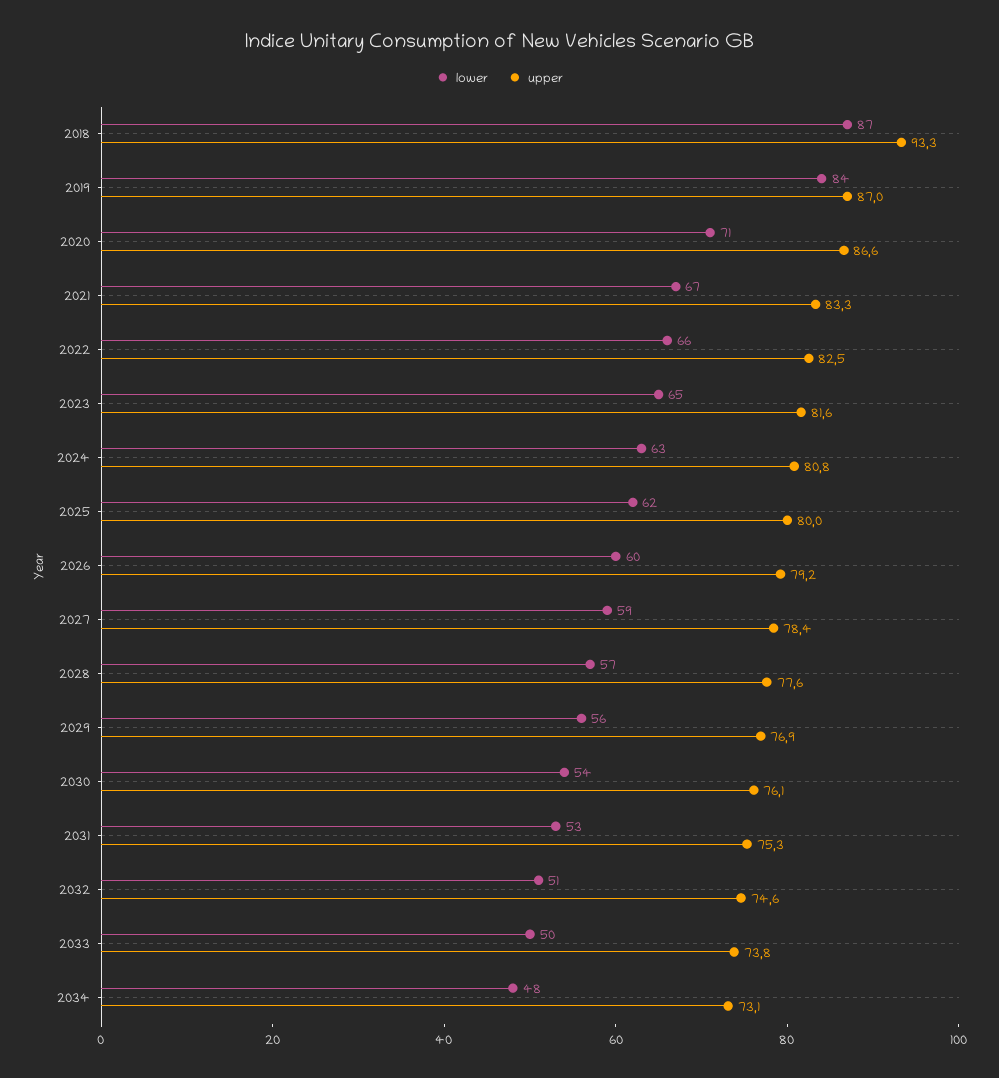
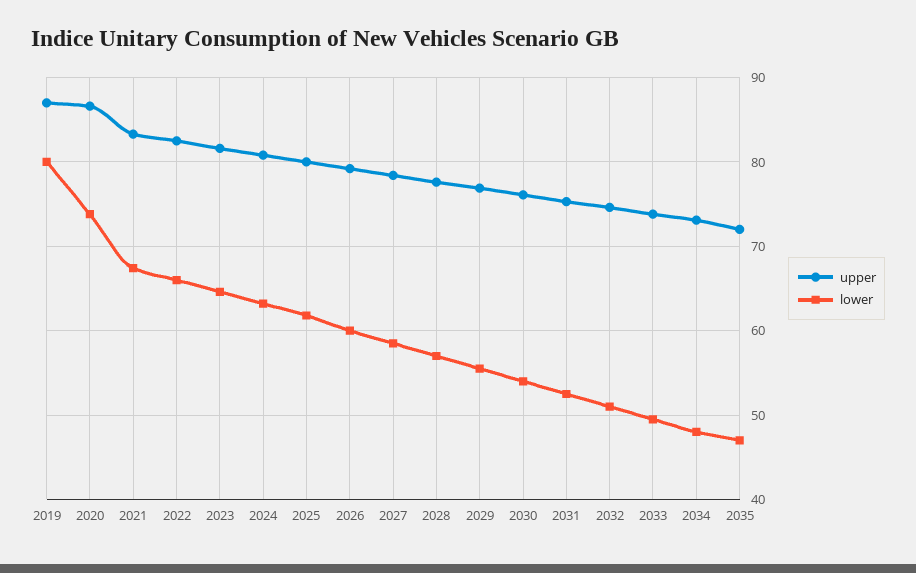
lower, 2018: 87 -> none
upper, 2018: 93.3 -> none
lower, 2019: 84 -> 80
lower, 2020: 71 -> 74
upper, 2035: none -> 72
lower, 2035: none -> 47

